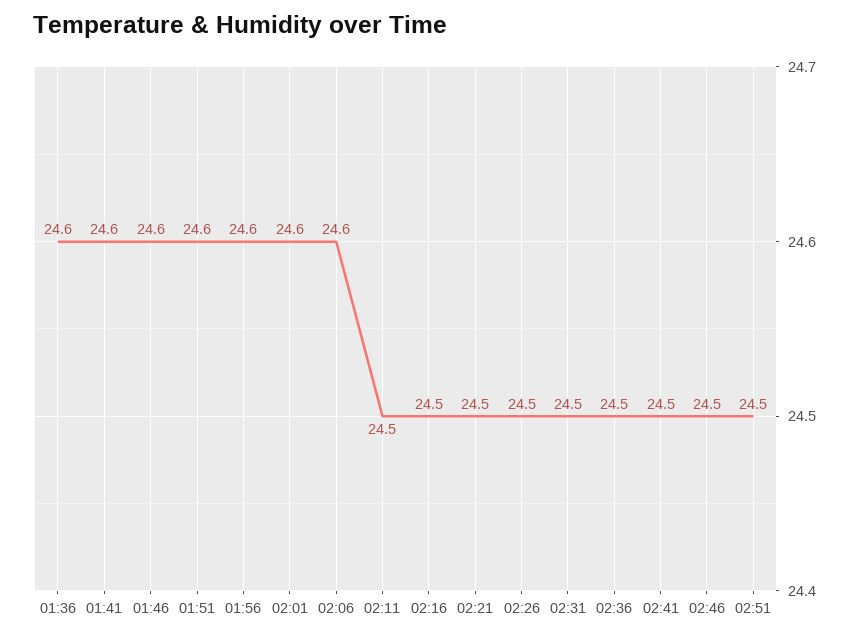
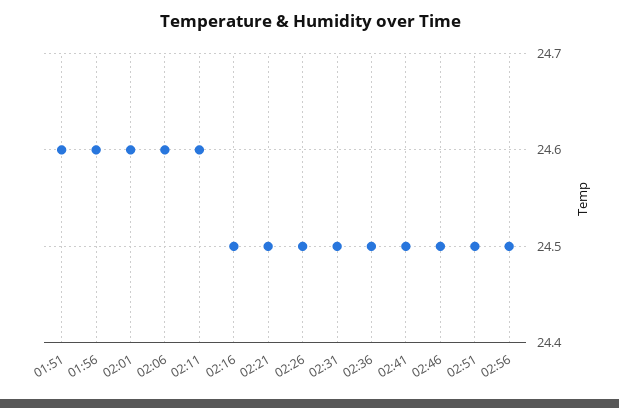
01:36: 24.6 -> none
01:41: 24.6 -> none
01:46: 24.6 -> none
02:11: 24.5 -> 24.6
02:56: none -> 24.5

